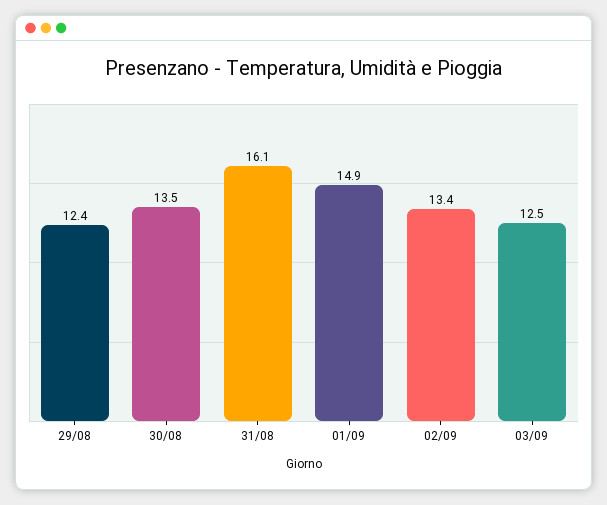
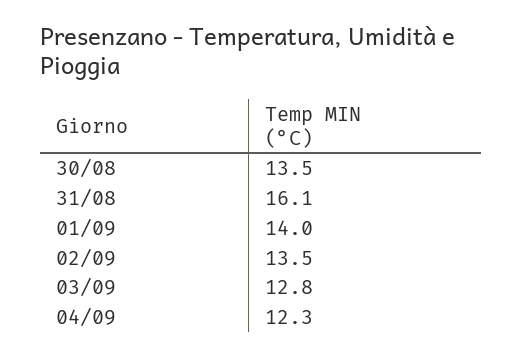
29/08: 12.4 -> none
01/09: 14.9 -> 14
02/09: 13.4 -> 13.5
03/09: 12.5 -> 12.8
04/09: none -> 12.3

